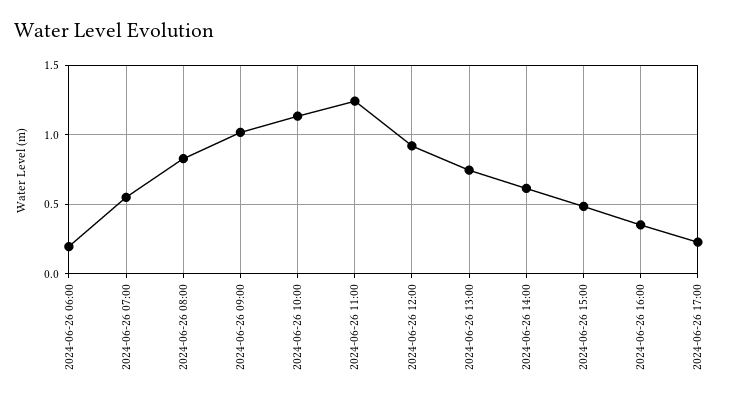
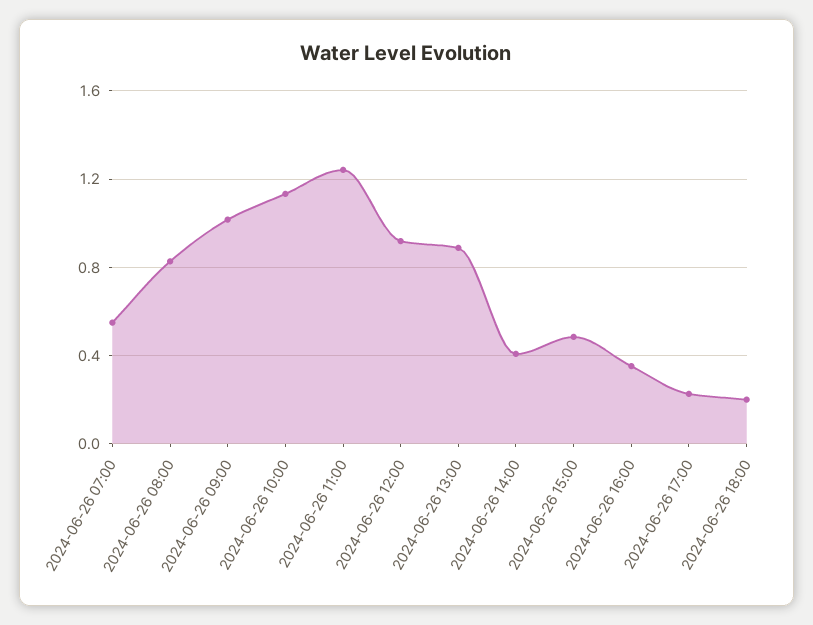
2024-06-26 06:00: 0.2 -> none
2024-06-26 13:00: 0.75 -> 0.9
2024-06-26 14:00: 0.6 -> 0.4
2024-06-26 18:00: none -> 0.2

